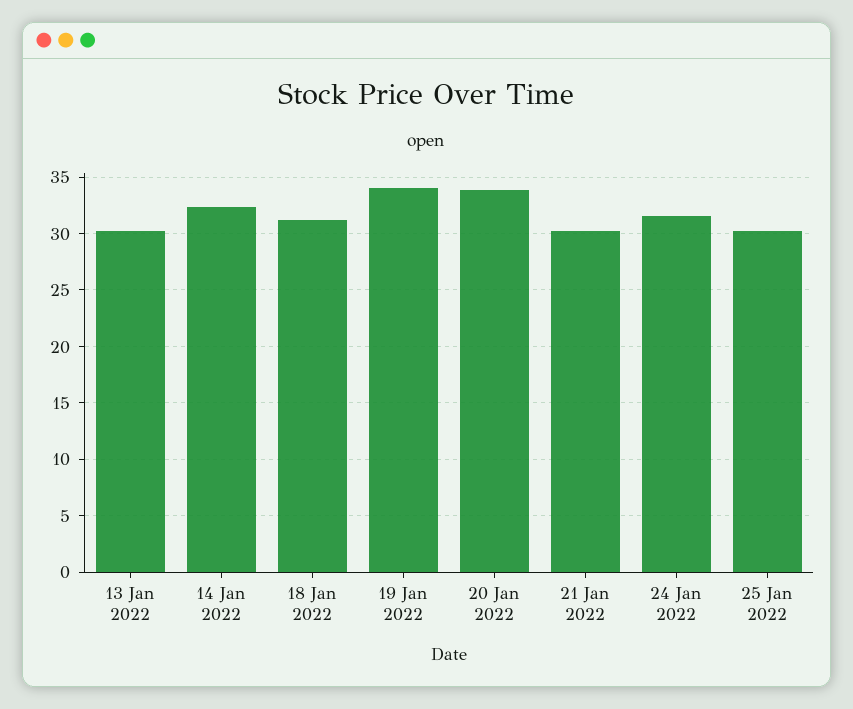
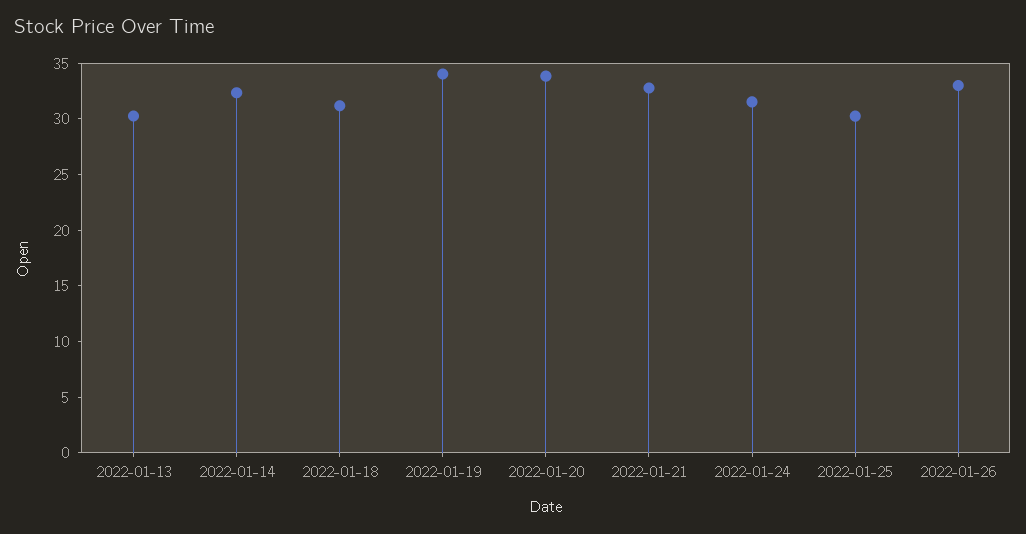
21 Jan 2022: 30 -> 33
2022-01-26: none -> 33

